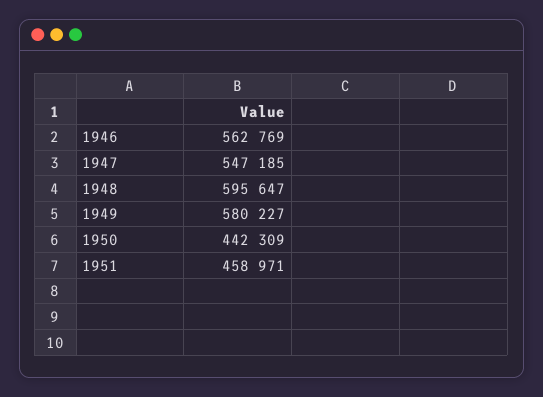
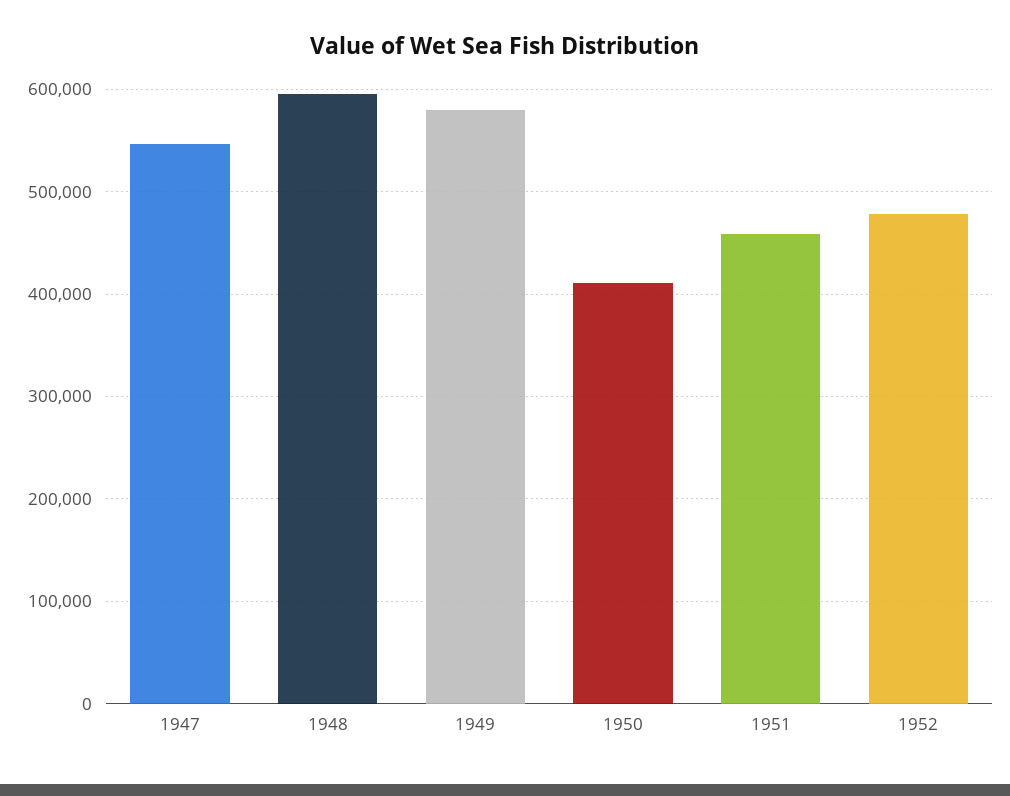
1946: 562769 -> none
1950: 442309 -> 410000
1952: none -> 480000

